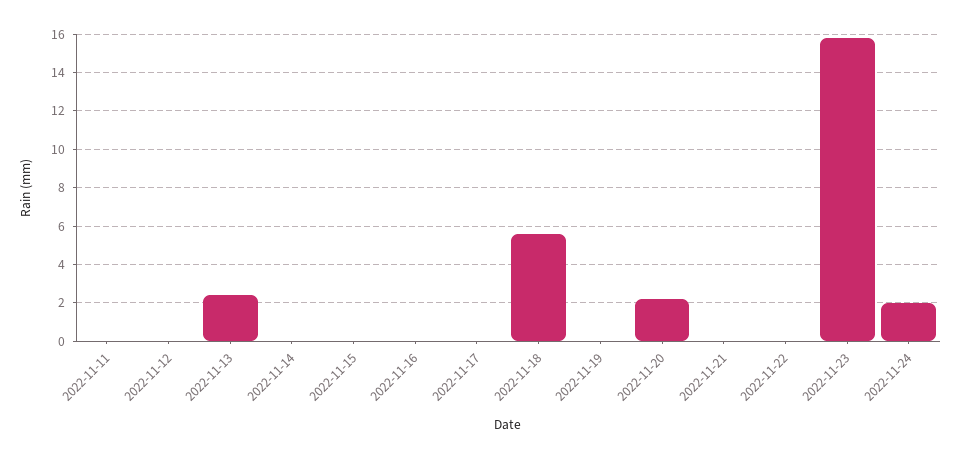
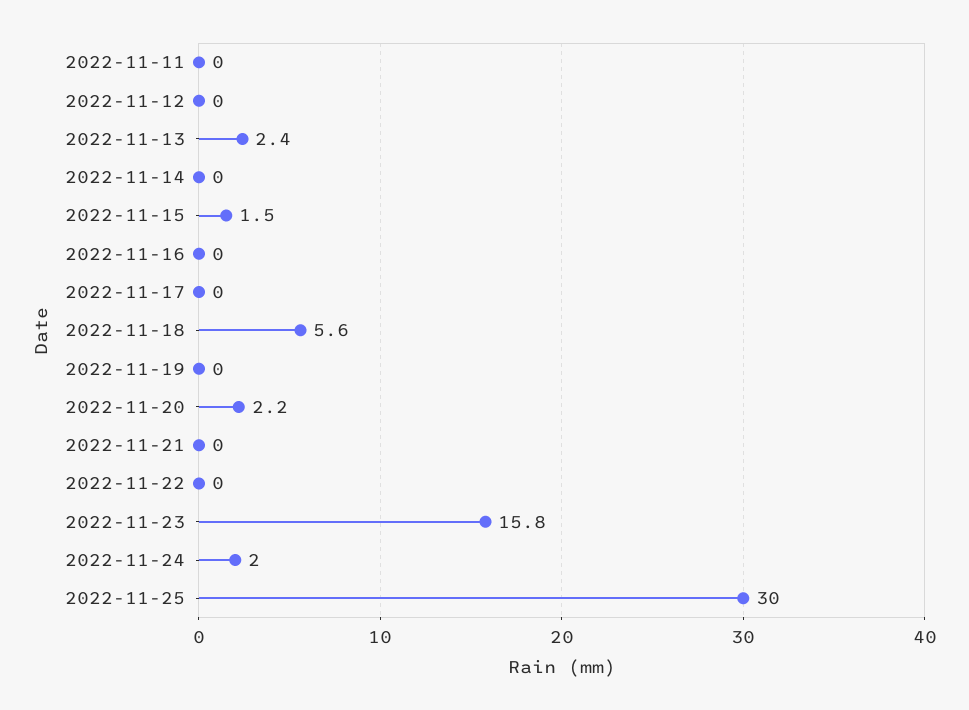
2022-11-15: 0 -> 1.5
2022-11-25: none -> 30

